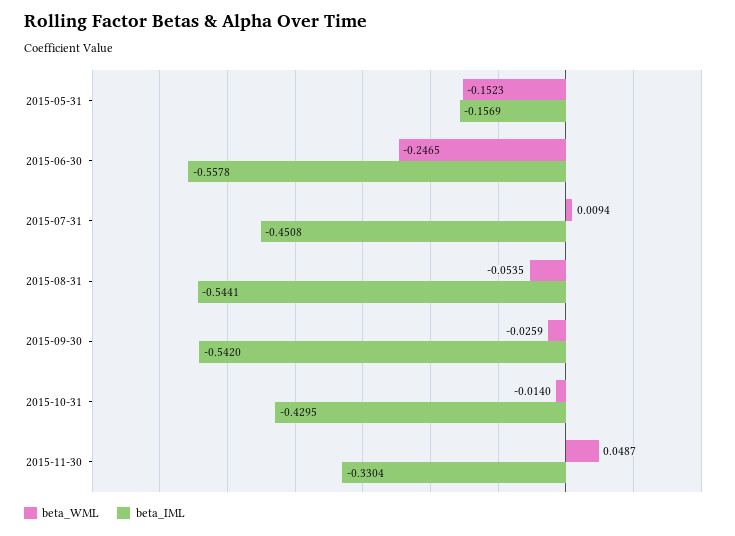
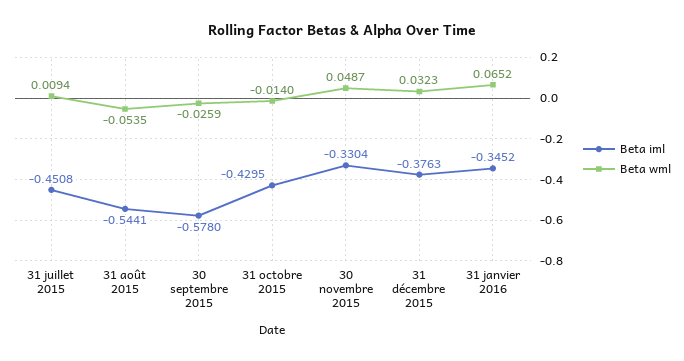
beta_WML, 2015-05-31: -0.1523 -> none
beta_IML, 2015-05-31: -0.1569 -> none
beta_WML, 2015-06-30: -0.2465 -> none
beta_IML, 2015-06-30: -0.5578 -> none
beta_IML, 2015-09-30: -0.542 -> -0.578
beta_IML, 31 décembre 2015: none -> -0.3763
beta_WML, 31 décembre 2015: none -> 0.0323
beta_IML, 31 janvier 2016: none -> -0.3452
beta_WML, 31 janvier 2016: none -> 0.0652

